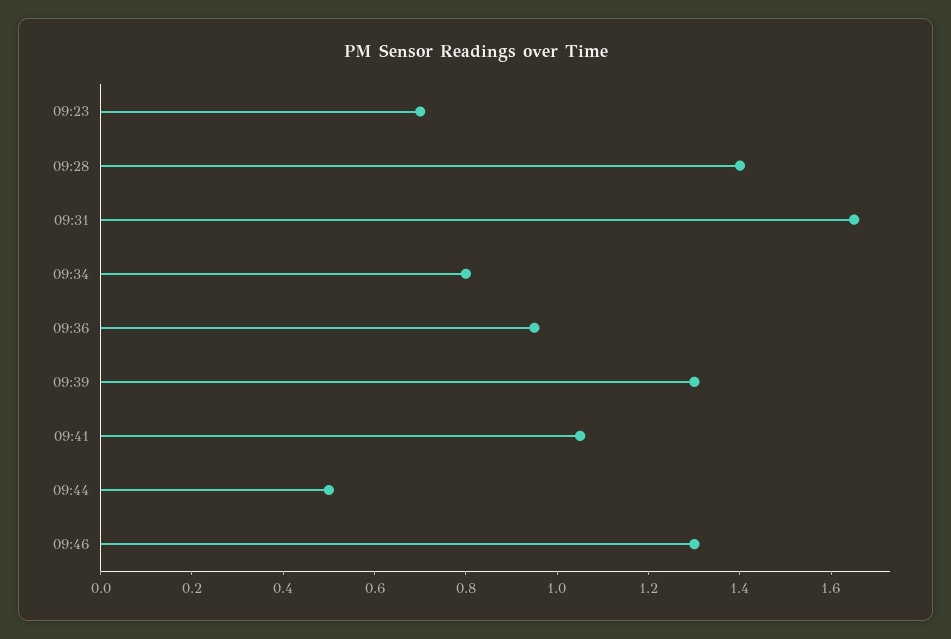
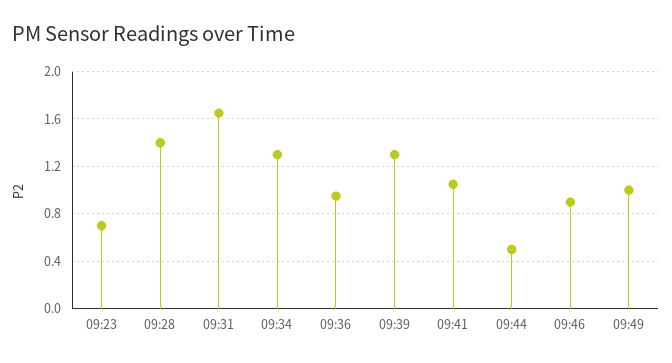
09:34: 0.8 -> 1.3
09:46: 1.3 -> 0.9
09:49: none -> 1

